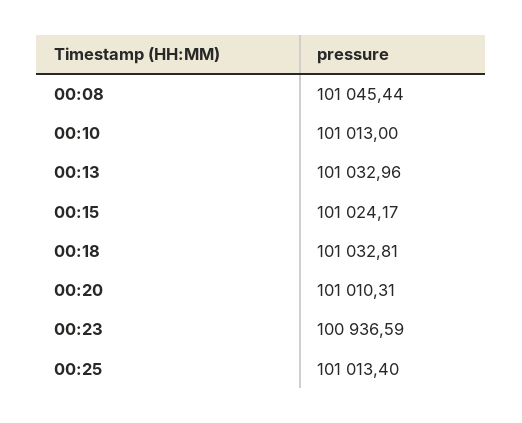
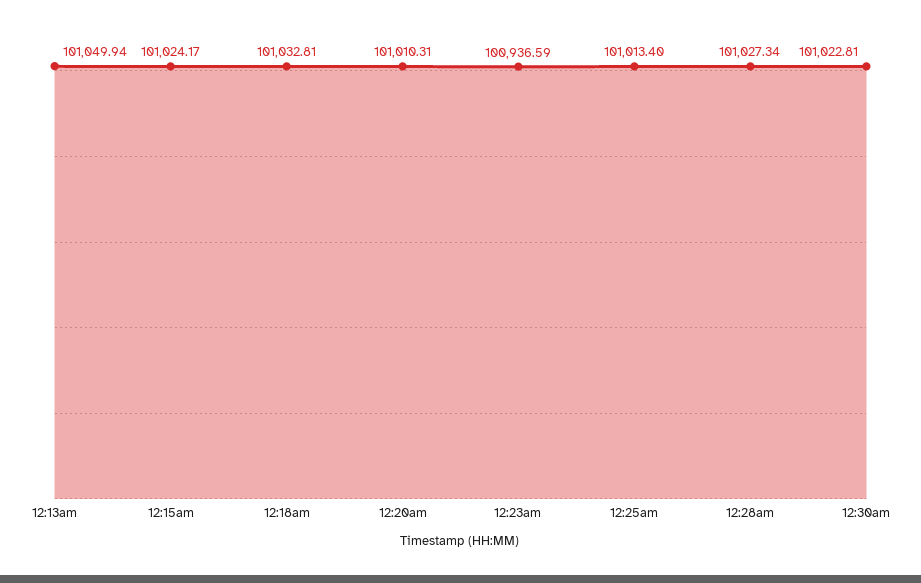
00:08: 101045.44 -> none
00:10: 101013 -> none
00:13: 101032.96 -> 101049.94
12:28am: none -> 101027.34
12:30am: none -> 101022.81

